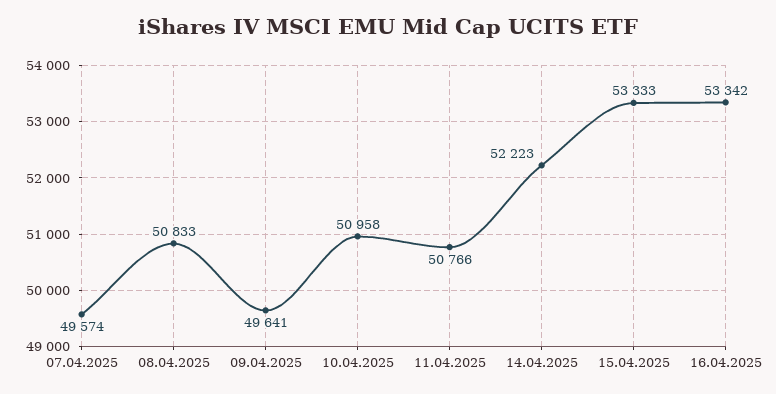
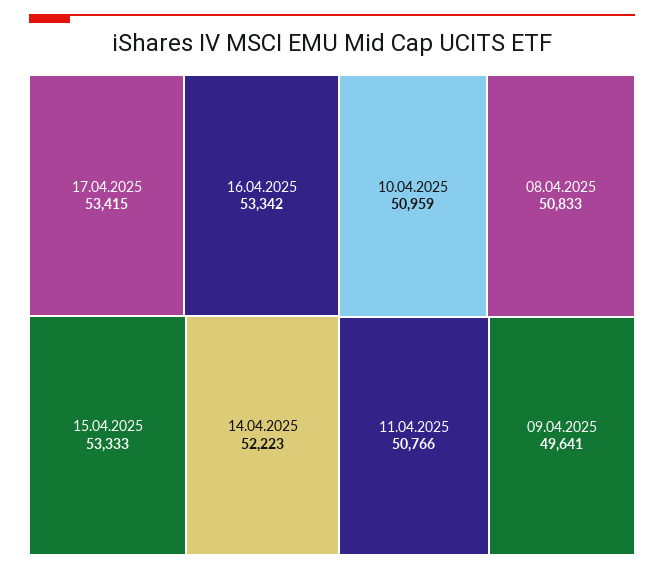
07.04.2025: 49574 -> none
10.04.2025: 50958 -> 50959
17.04.2025: none -> 53415

